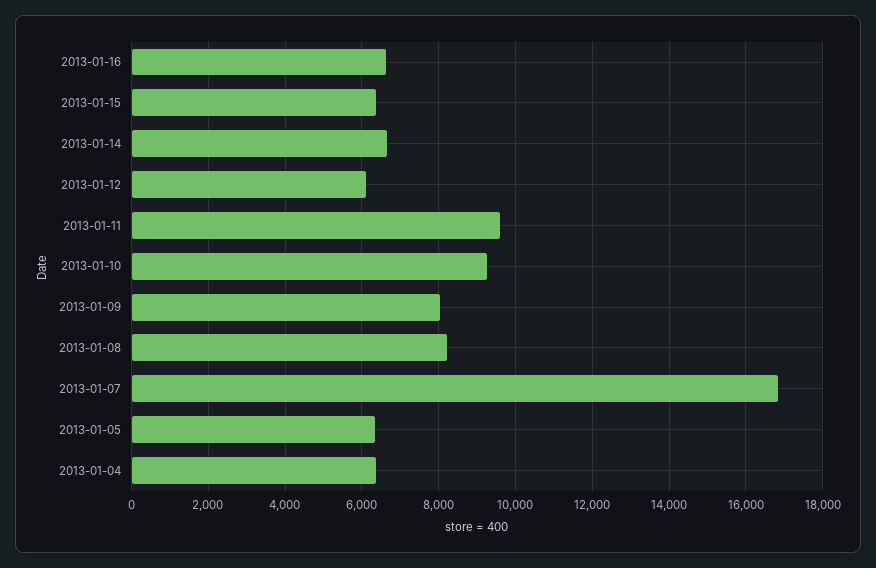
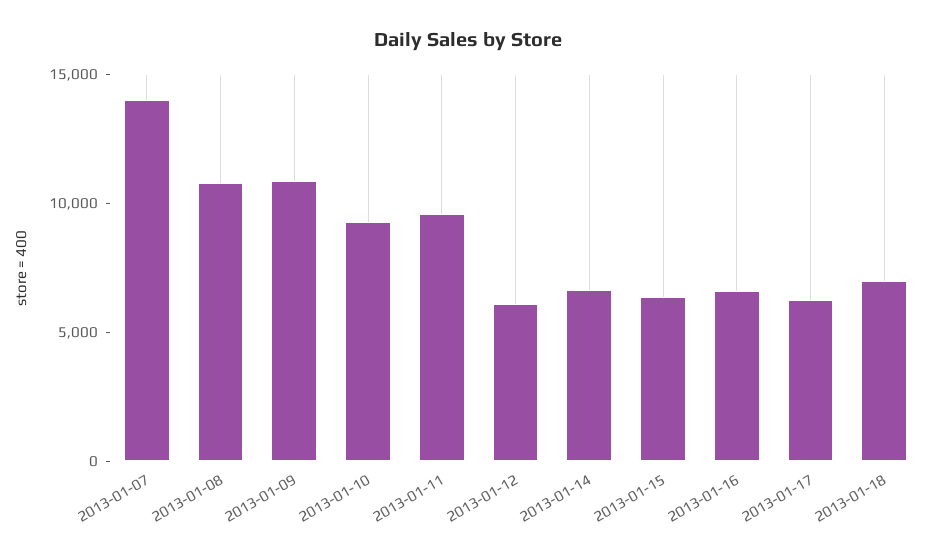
2013-01-09: 8000 -> 11000
2013-01-08: 8200 -> 11000
2013-01-07: 16800 -> 14000
2013-01-05: 6400 -> none
2013-01-04: 6400 -> none
2013-01-17: none -> 6000
2013-01-18: none -> 7000

